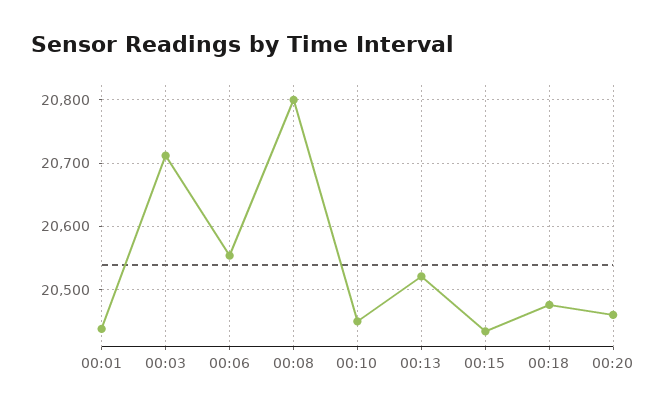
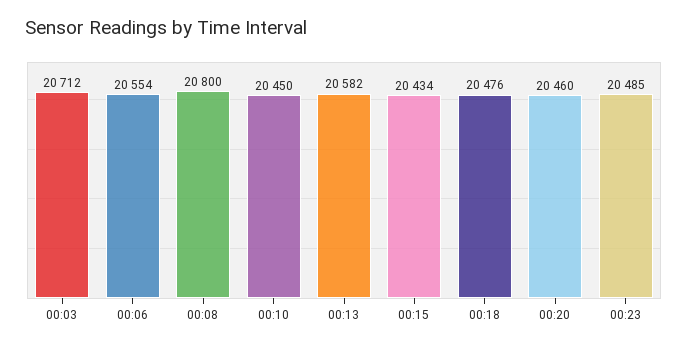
00:01: 20440 -> none
00:13: 20520 -> 20582
00:23: none -> 20485

